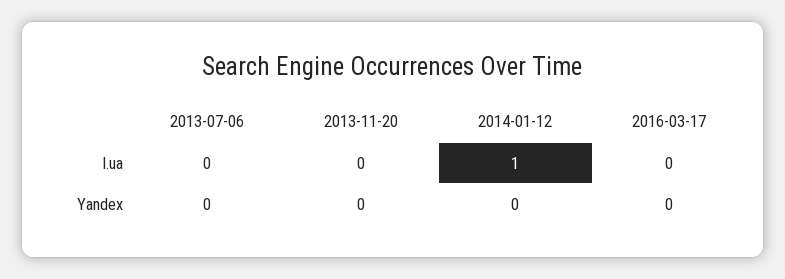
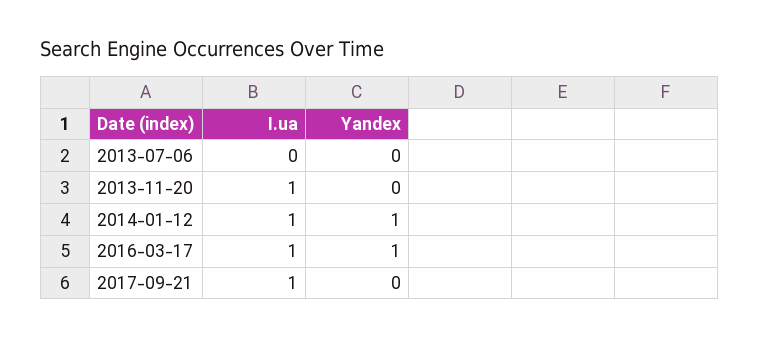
2013-11-20, I.ua: 0 -> 1
2016-03-17, I.ua: 0 -> 1
2014-01-12, Yandex: 0 -> 1
2016-03-17, Yandex: 0 -> 1
2017-09-21, I.ua: none -> 1
2017-09-21, Yandex: none -> 0

